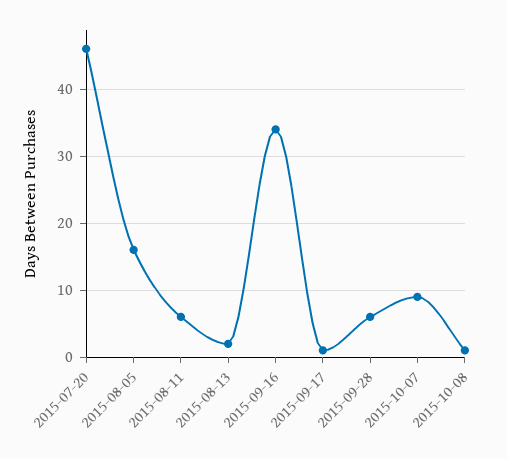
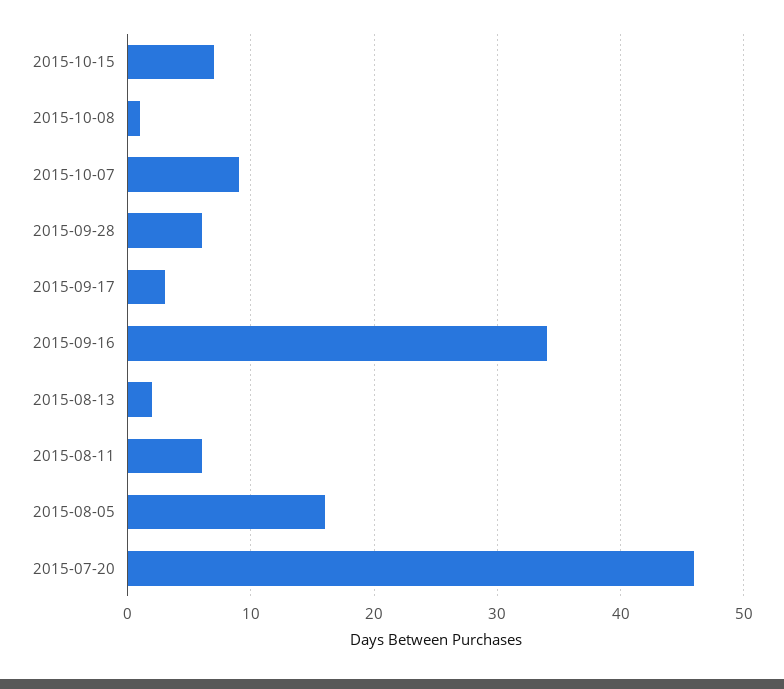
2015-09-17: 1 -> 3
2015-10-15: none -> 7

